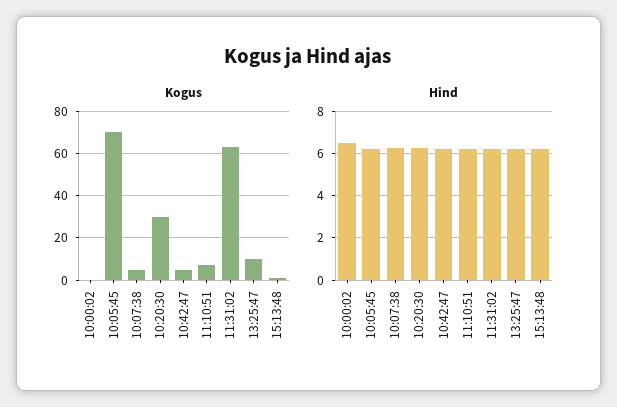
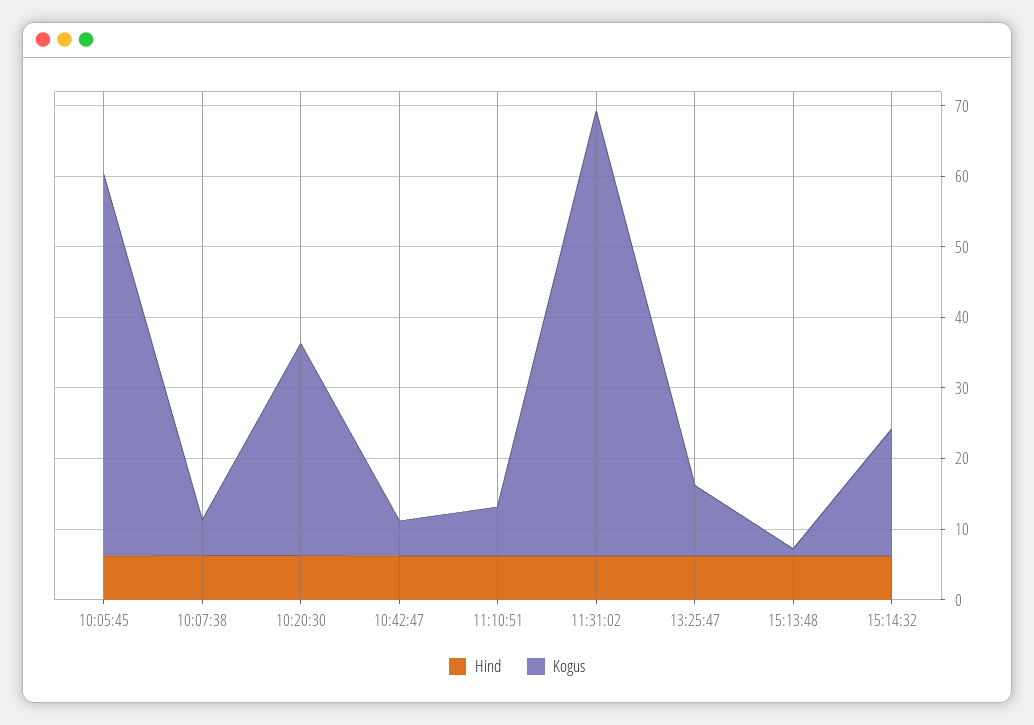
Kogus, 10:00:02: 0 -> none
Kogus, 10:05:45: 70 -> 54
Hind, 10:00:02: 6.5 -> none
Hind, 15:14:32: none -> 6
Kogus, 15:14:32: none -> 18

